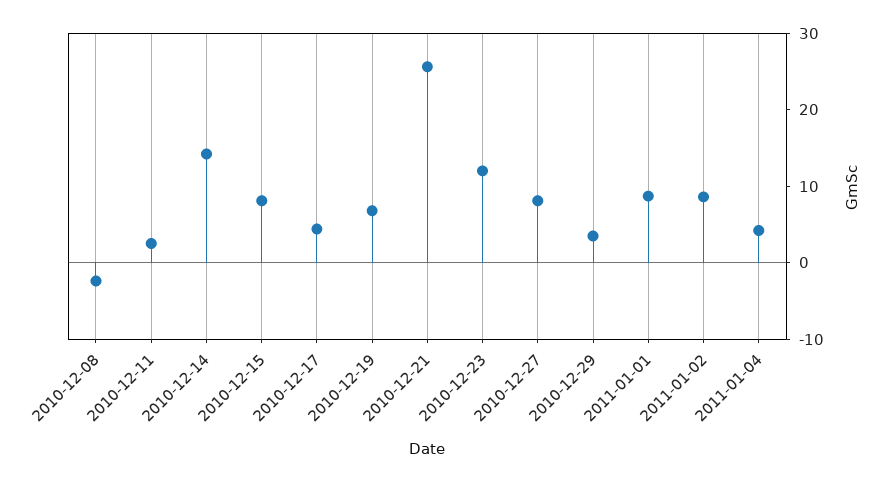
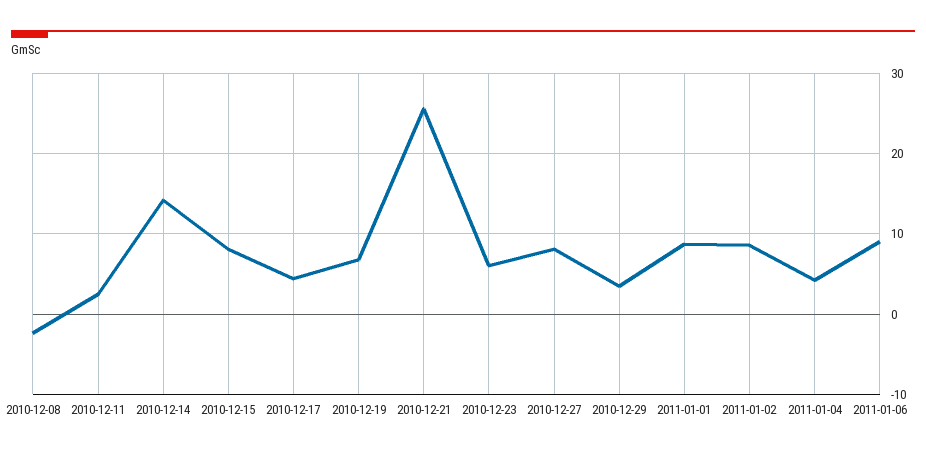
2010-12-23: 12 -> 6
2011-01-06: none -> 9

